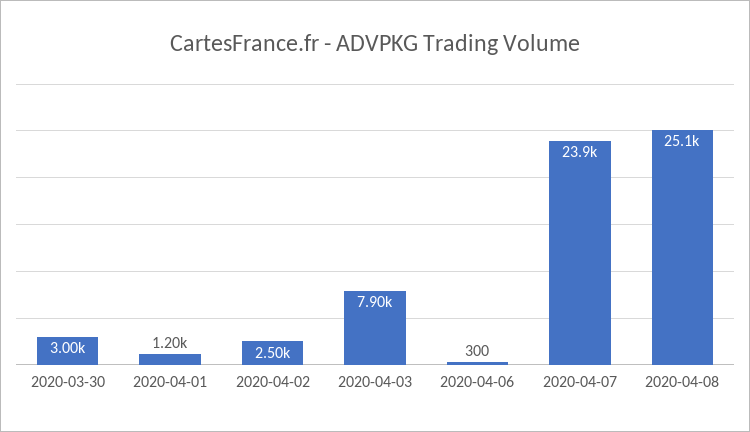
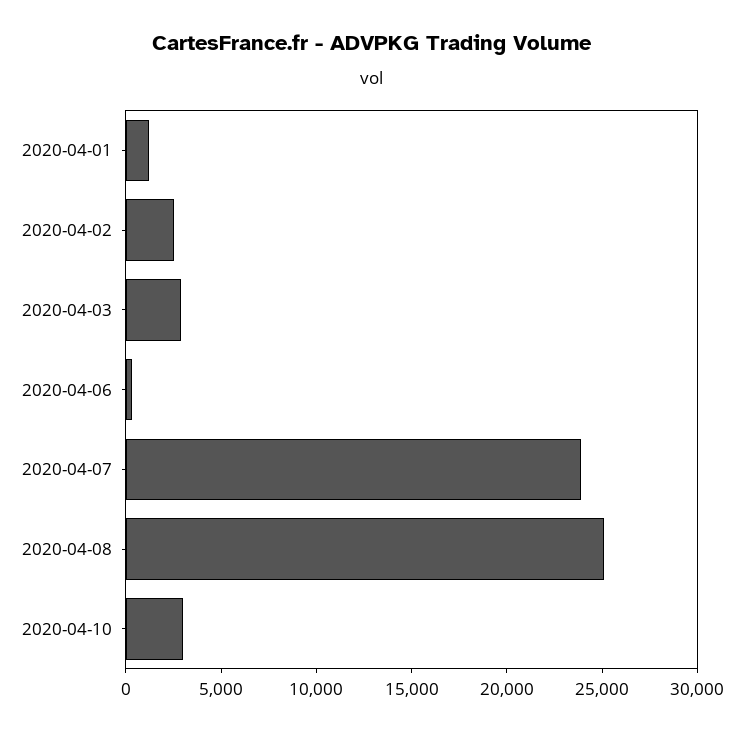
2020-03-30: 3000 -> none
2020-04-03: 7900 -> 3000
2020-04-10: none -> 3000

